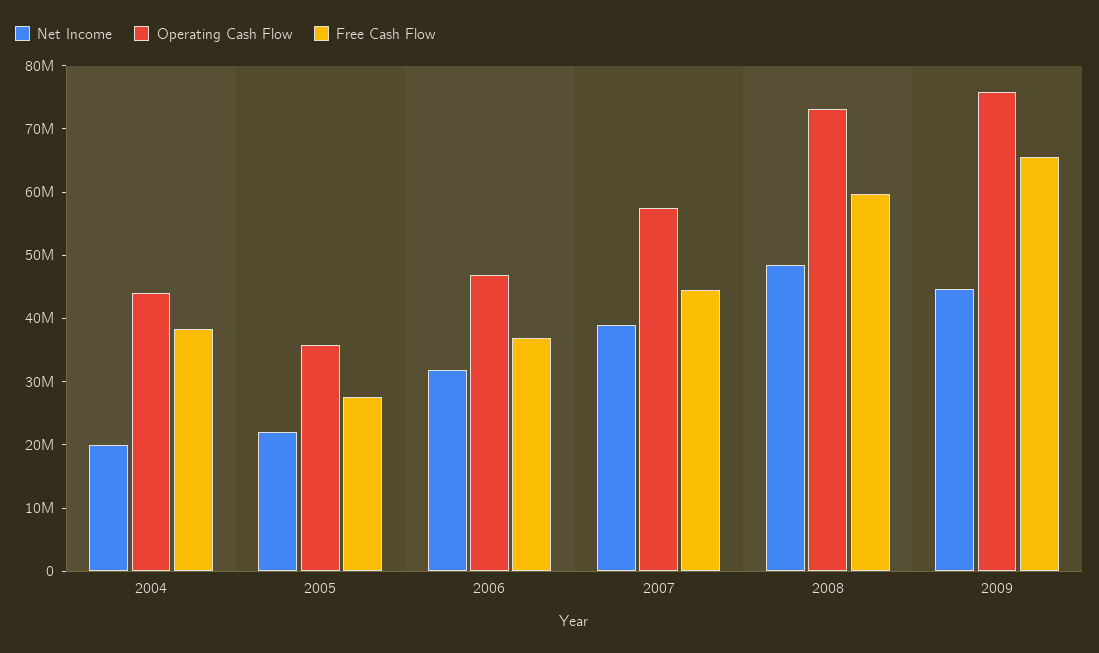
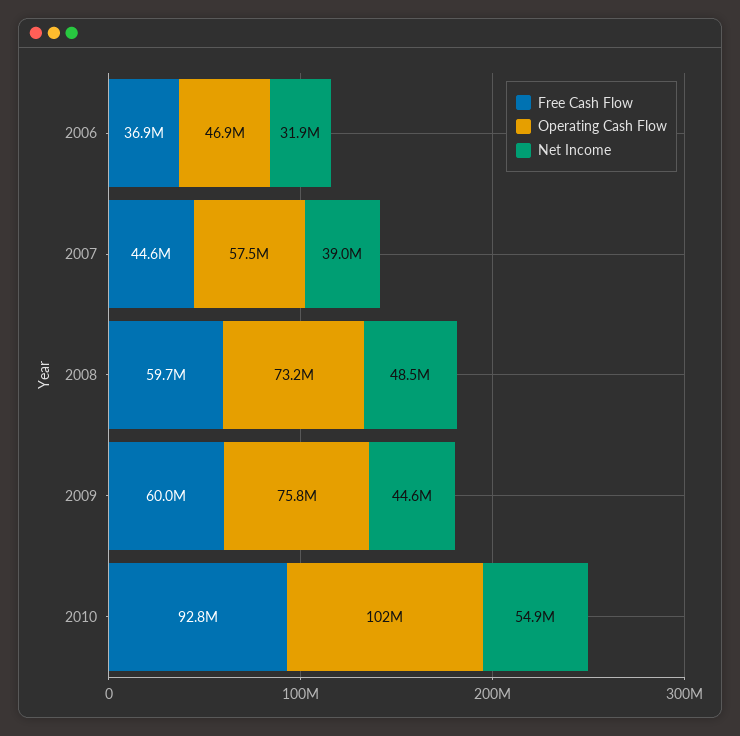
Net Income, 2004: 20000000 -> none
Operating Cash Flow, 2004: 44000000 -> none
Free Cash Flow, 2004: 38000000 -> none
Net Income, 2005: 22000000 -> none
Operating Cash Flow, 2005: 36000000 -> none
Free Cash Flow, 2005: 28000000 -> none
Free Cash Flow, 2009: 66000000 -> 60000000
Free Cash Flow, 2010: none -> 92800000
Operating Cash Flow, 2010: none -> 102000000
Net Income, 2010: none -> 54900000

